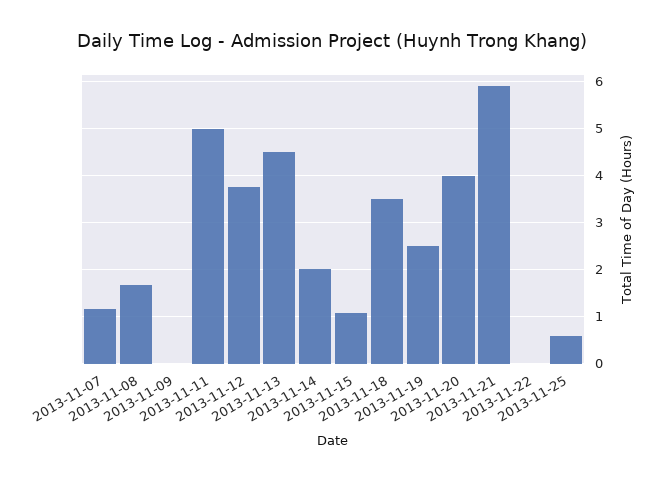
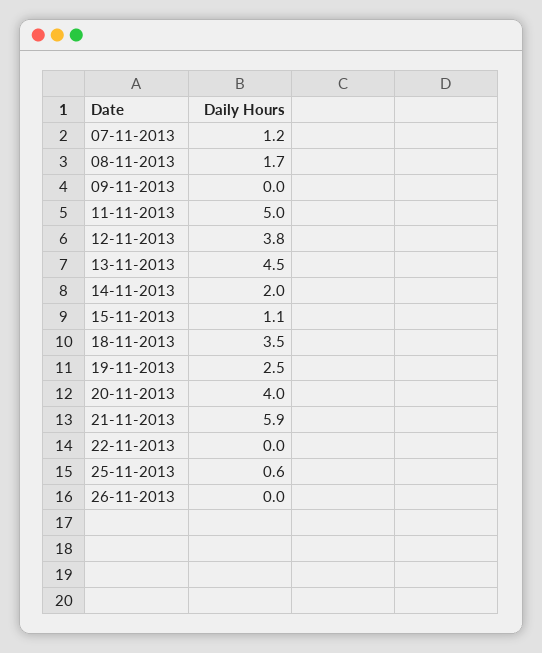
26-11-2013: none -> 0

